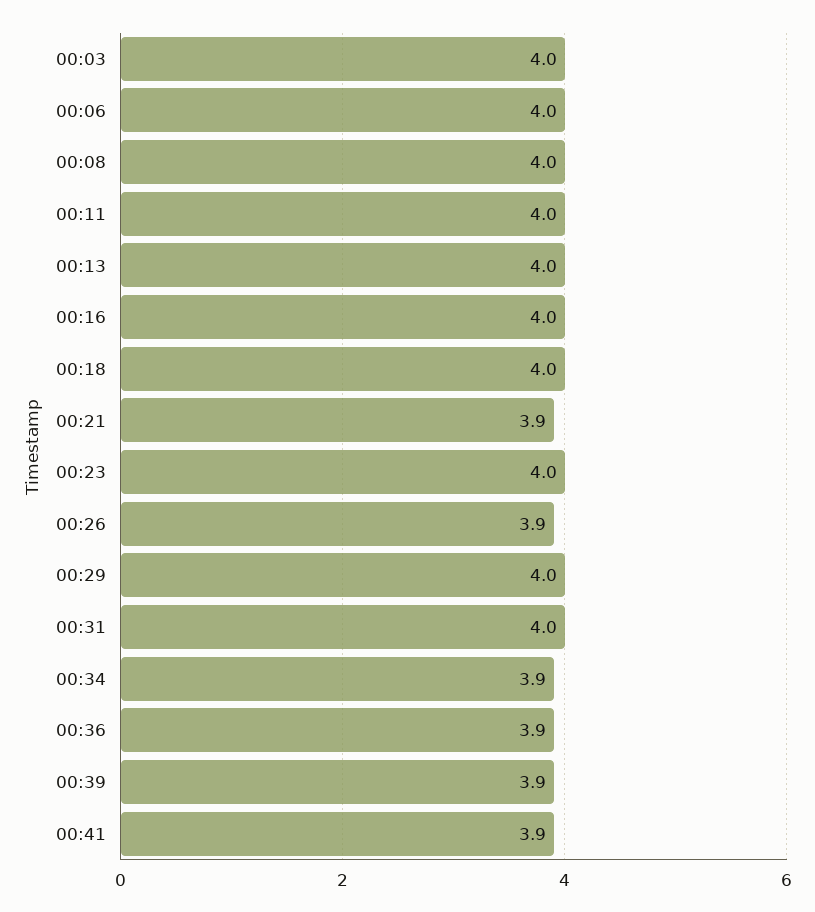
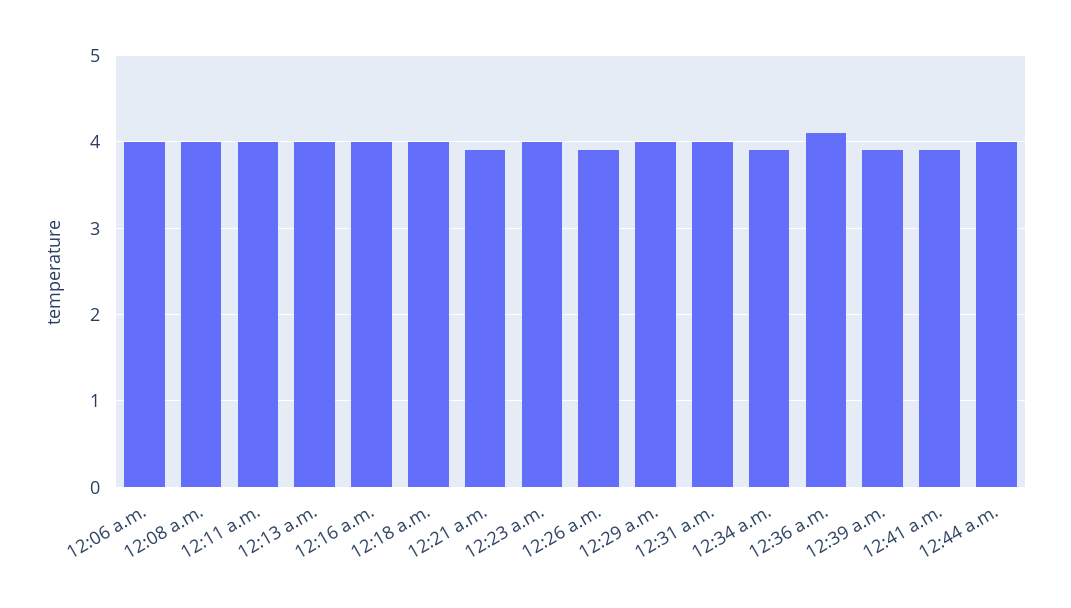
00:03: 4 -> none
00:36: 3.9 -> 4.1
12:44 a.m.: none -> 4

